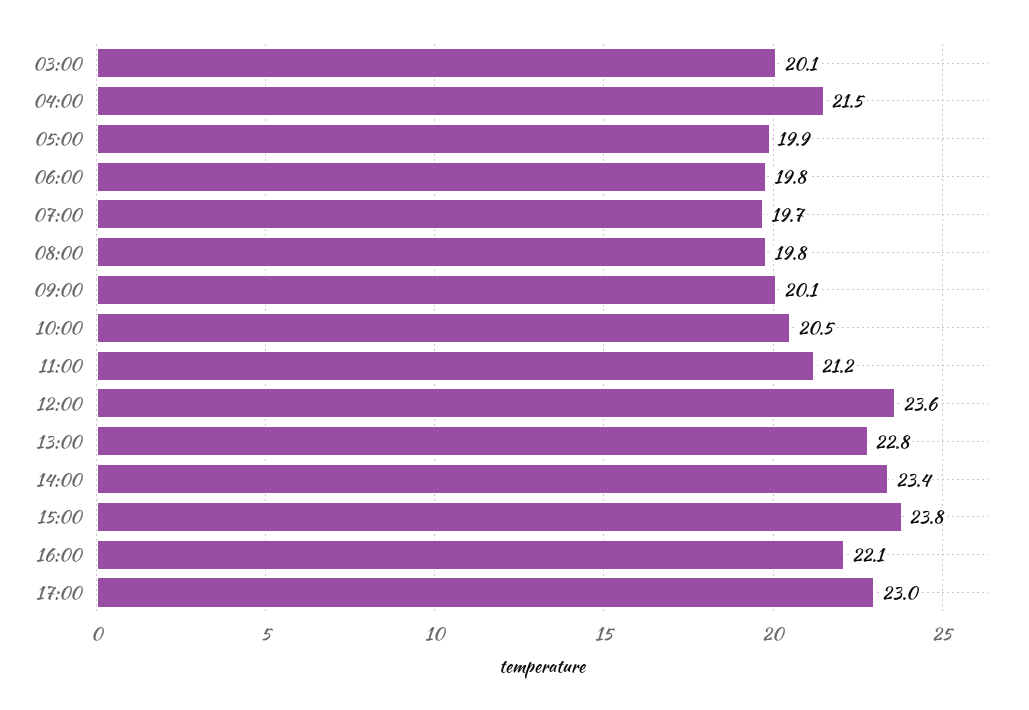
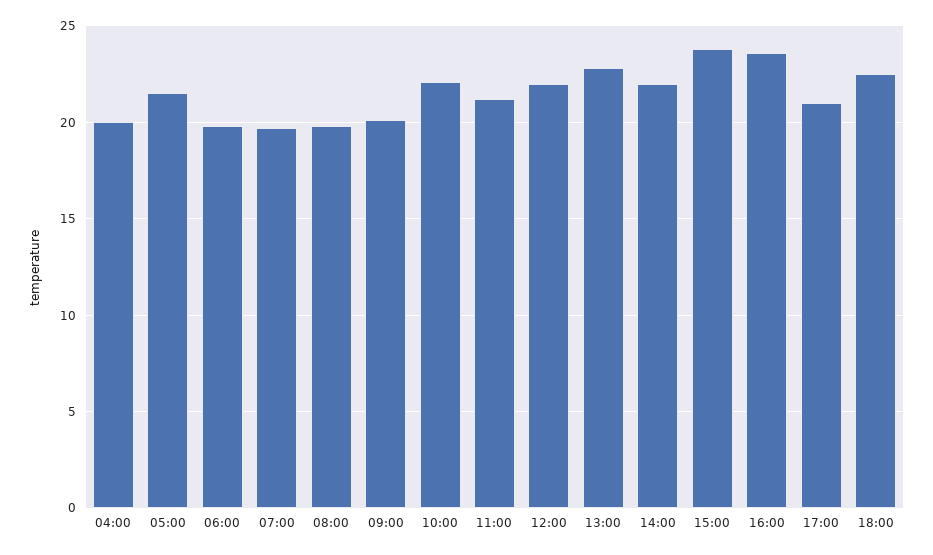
03:00: 20.1 -> none
04:00: 21.5 -> 20
05:00: 19.9 -> 21.5
10:00: 20.5 -> 22
12:00: 23.6 -> 22
14:00: 23.4 -> 22
16:00: 22.1 -> 23.5
17:00: 23 -> 21
18:00: none -> 22.5

